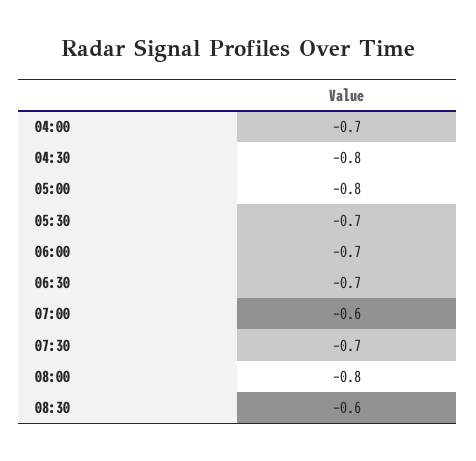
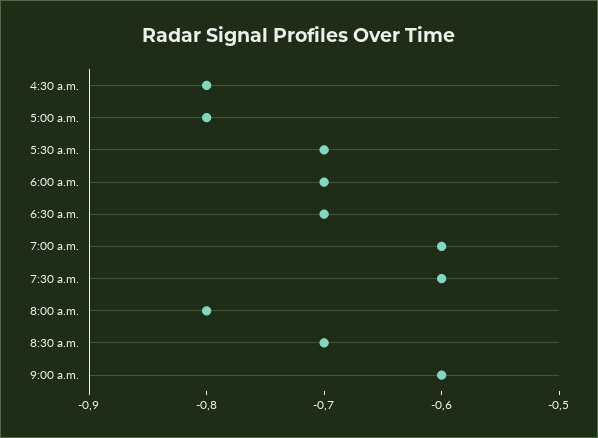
04:00: -0.7 -> none
07:30: -0.7 -> -0.6
08:30: -0.6 -> -0.7
9:00 a.m.: none -> -0.6

